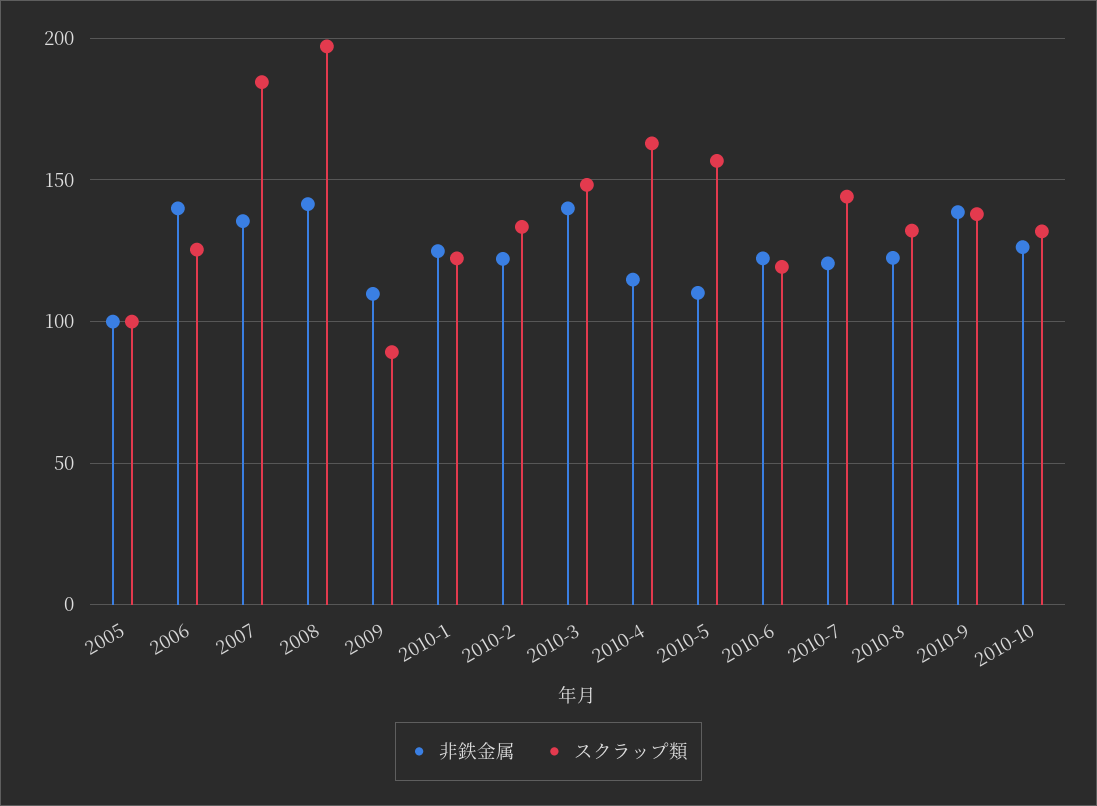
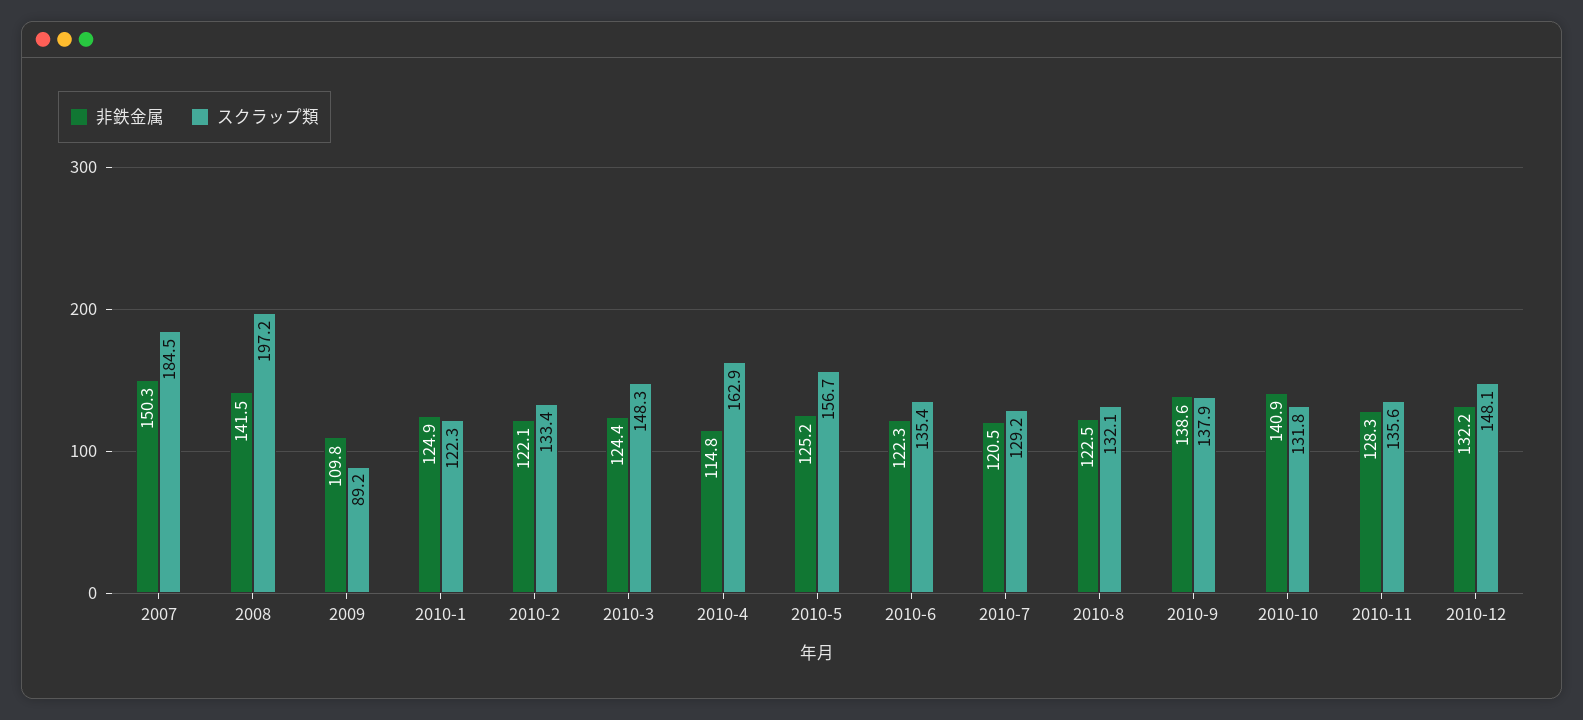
非鉄金属, 2005: 100 -> none
スクラップ類, 2005: 100 -> none
非鉄金属, 2006: 140 -> none
スクラップ類, 2006: 125 -> none
非鉄金属, 2007: 135 -> 150.3
非鉄金属, 2010-3: 140 -> 124.4
非鉄金属, 2010-5: 110 -> 125.2
スクラップ類, 2010-6: 120 -> 135.4
スクラップ類, 2010-7: 145 -> 129.2
非鉄金属, 2010-10: 125 -> 140.9
非鉄金属, 2010-11: none -> 128.3
スクラップ類, 2010-11: none -> 135.6
非鉄金属, 2010-12: none -> 132.2
スクラップ類, 2010-12: none -> 148.1

